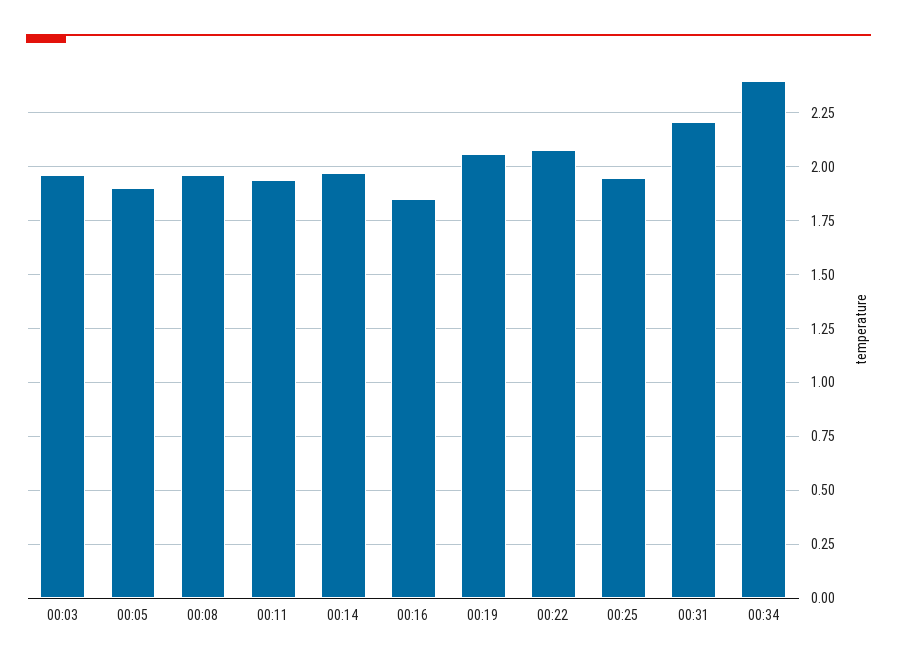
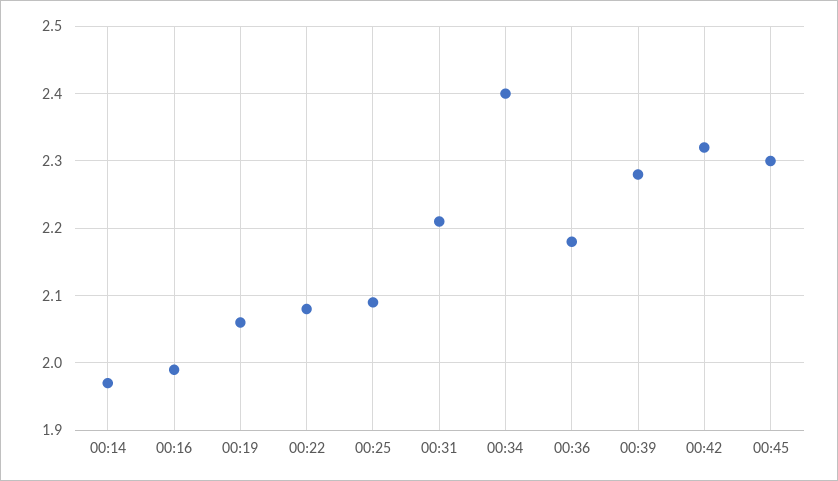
00:03: 1.95 -> none
00:05: 1.9 -> none
00:08: 1.95 -> none
00:11: 1.95 -> none
00:16: 1.85 -> 1.99
00:25: 1.95 -> 2.09
00:36: none -> 2.18
00:39: none -> 2.28
00:42: none -> 2.32
00:45: none -> 2.3

